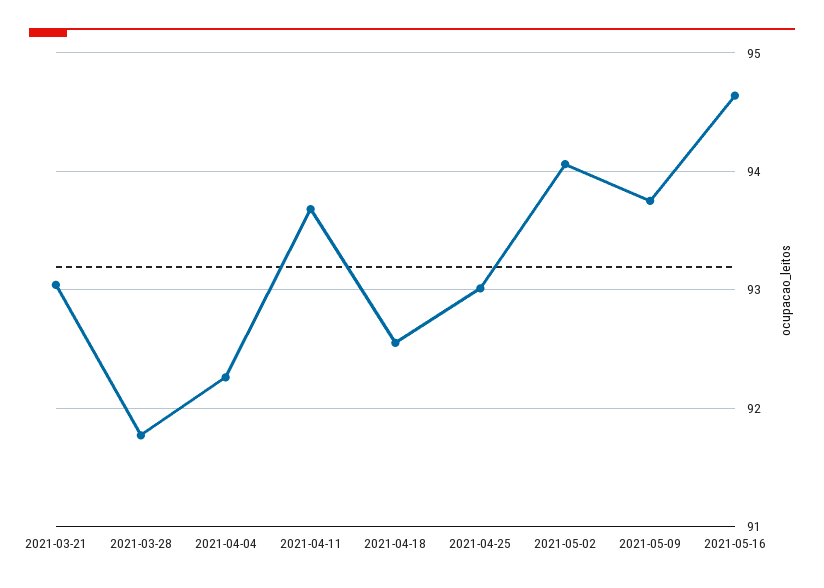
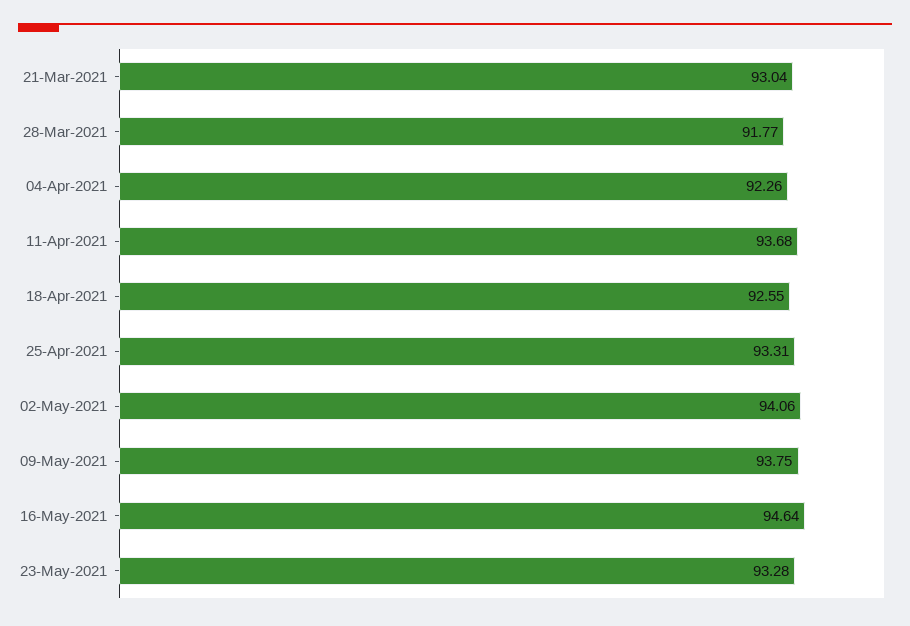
2021-04-25: 93 -> 93.31
23-May-2021: none -> 93.28

